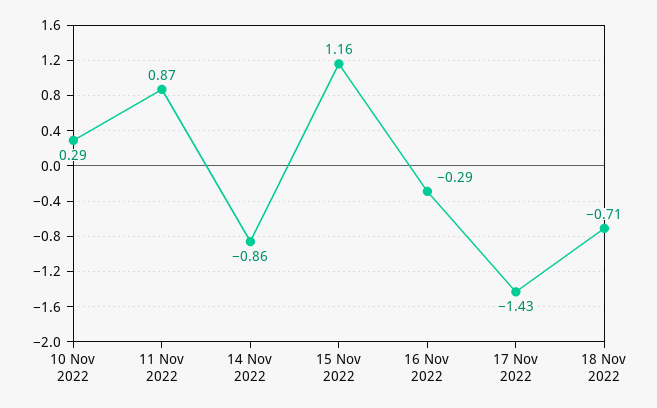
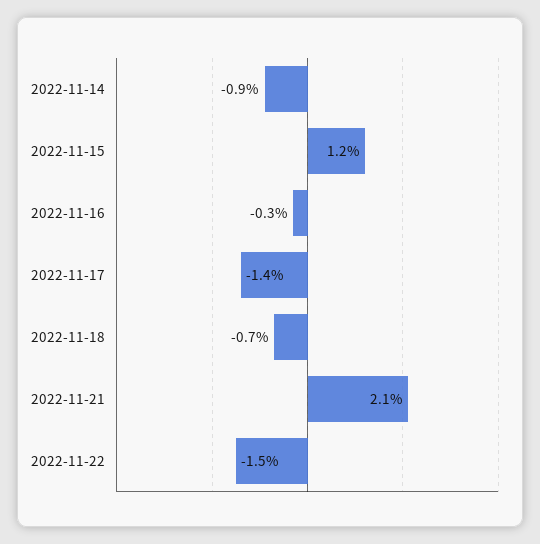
10 Nov 2022: 0.29 -> none
11 Nov 2022: 0.87 -> none
2022-11-21: none -> 2.1
2022-11-22: none -> -1.5

